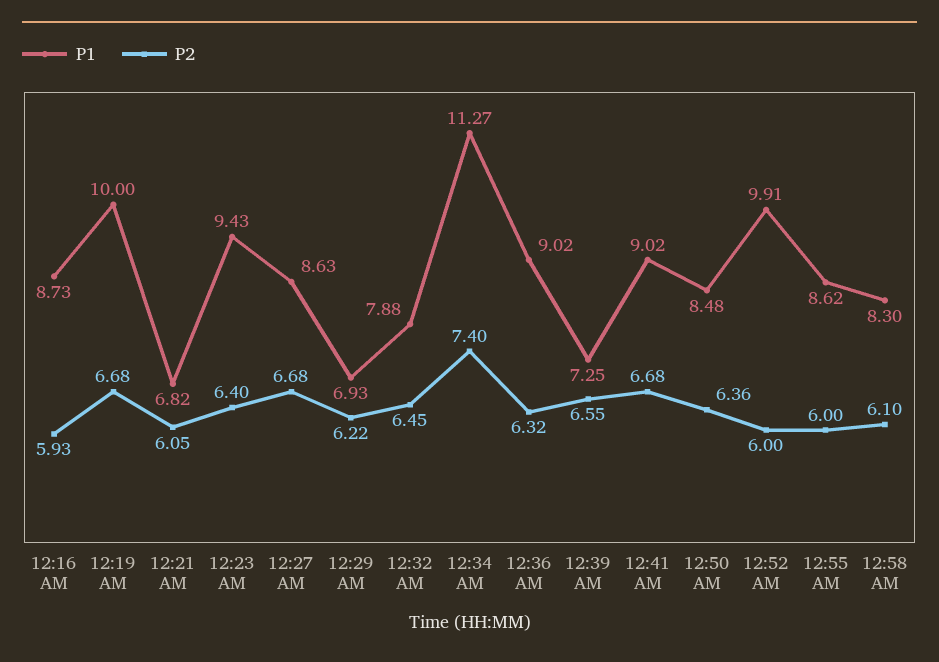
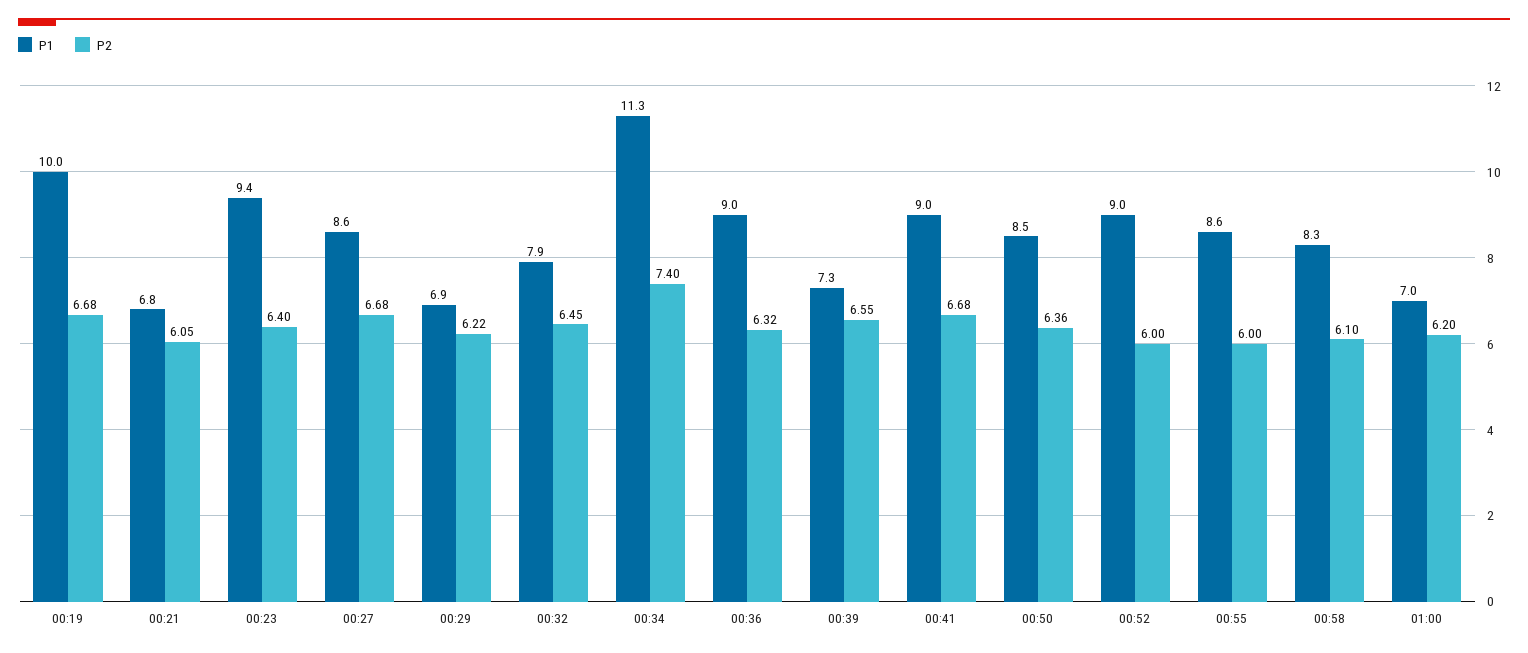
P1, 12:16 AM: 8.73 -> none
P2, 12:16 AM: 5.93 -> none
P1, 12:52 AM: 9.91 -> 9
P1, 01:00: none -> 7
P2, 01:00: none -> 6.2

